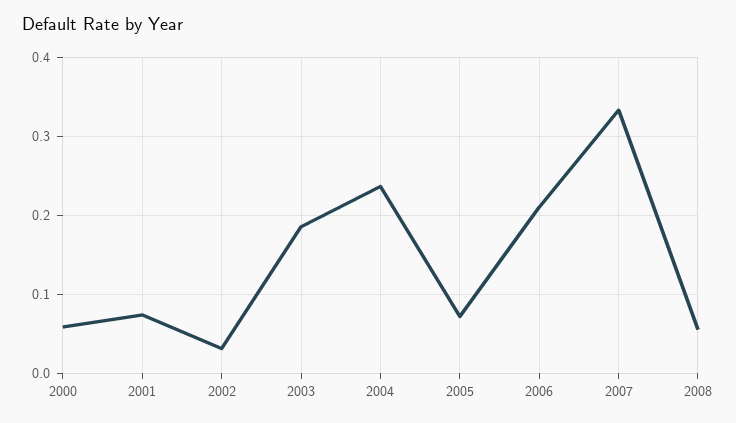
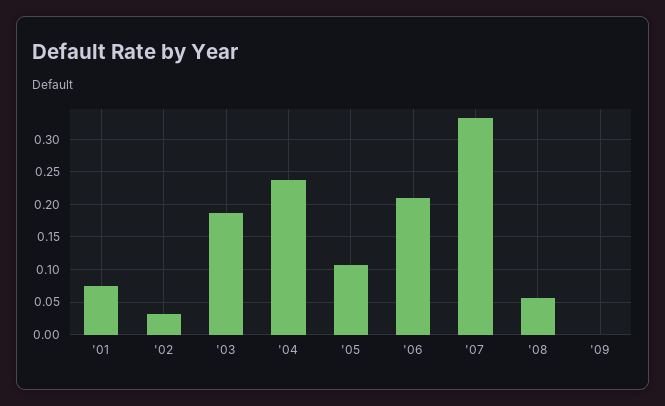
2000: 0.06 -> none
2005: 0.07 -> 0.11
'09: none -> 0

